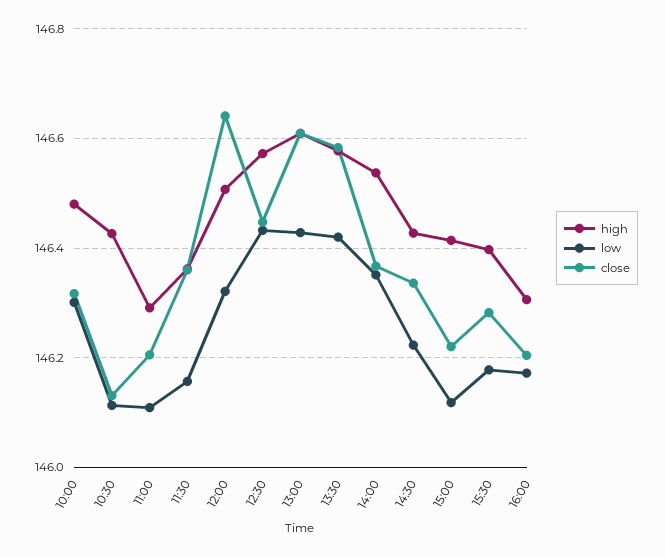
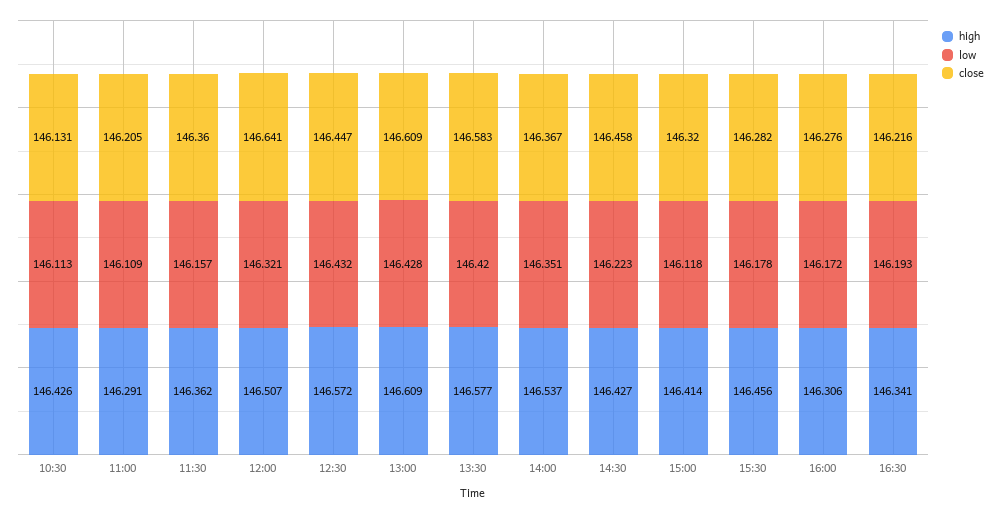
high, 10:00: 146.48 -> none
low, 10:00: 146.3 -> none
close, 10:00: 146.32 -> none
close, 14:30: 146.34 -> 146.458
close, 15:00: 146.22 -> 146.32
high, 15:30: 146.4 -> 146.456
close, 16:00: 146.2 -> 146.276
high, 16:30: none -> 146.341
low, 16:30: none -> 146.193
close, 16:30: none -> 146.216

